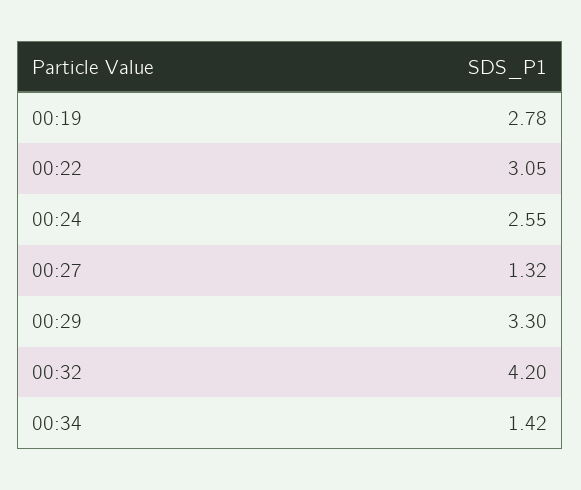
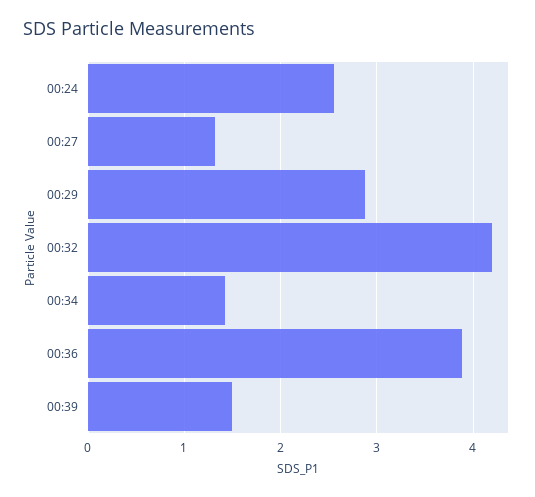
00:19: 2.78 -> none
00:22: 3.05 -> none
00:29: 3.3 -> 2.9
00:36: none -> 3.9
00:39: none -> 1.5

